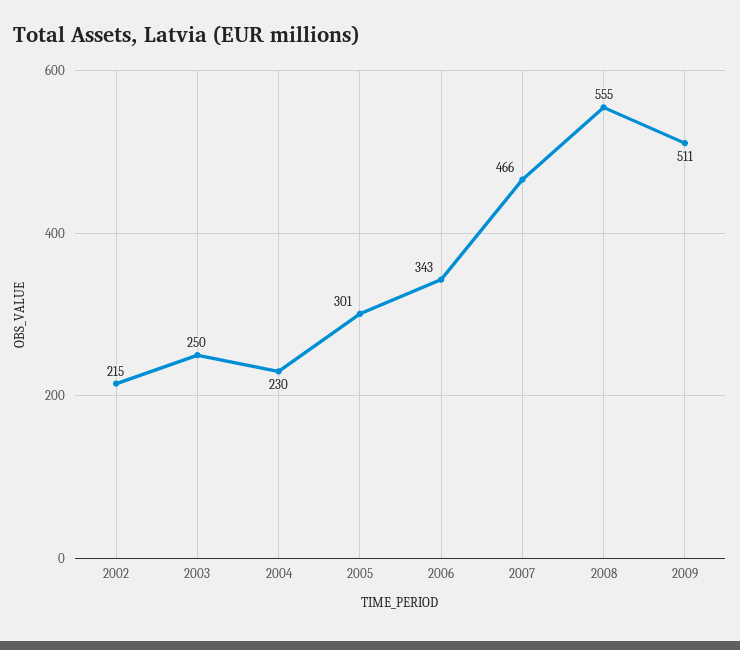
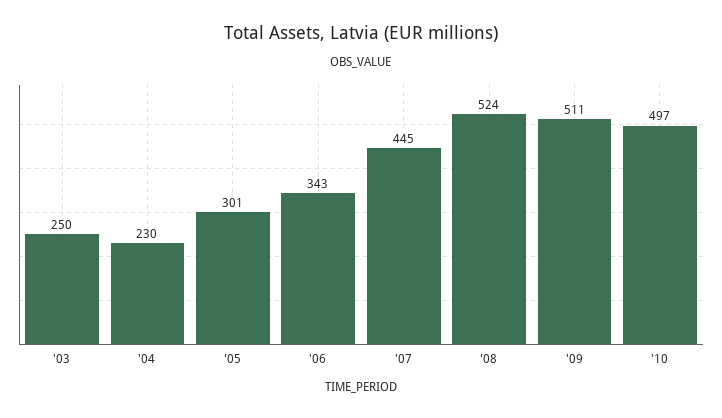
2002: 215 -> none
2007: 466 -> 445
2008: 555 -> 524
'10: none -> 497

